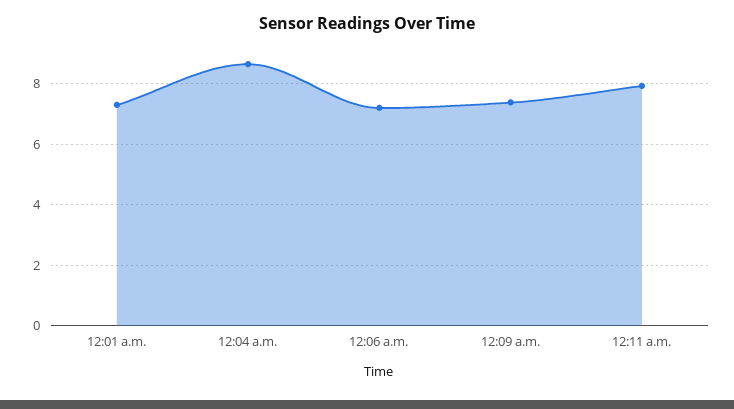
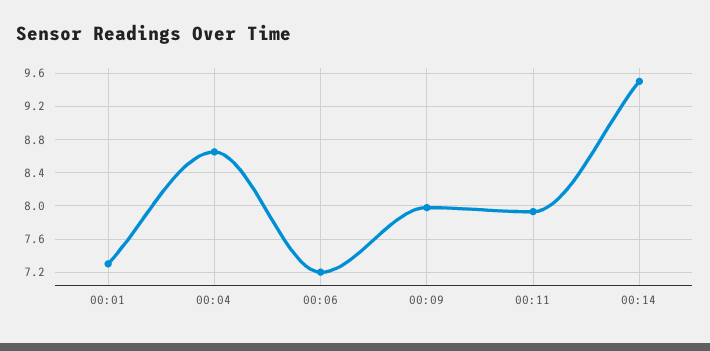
12:09 a.m.: 7.4 -> 8
00:14: none -> 9.5

